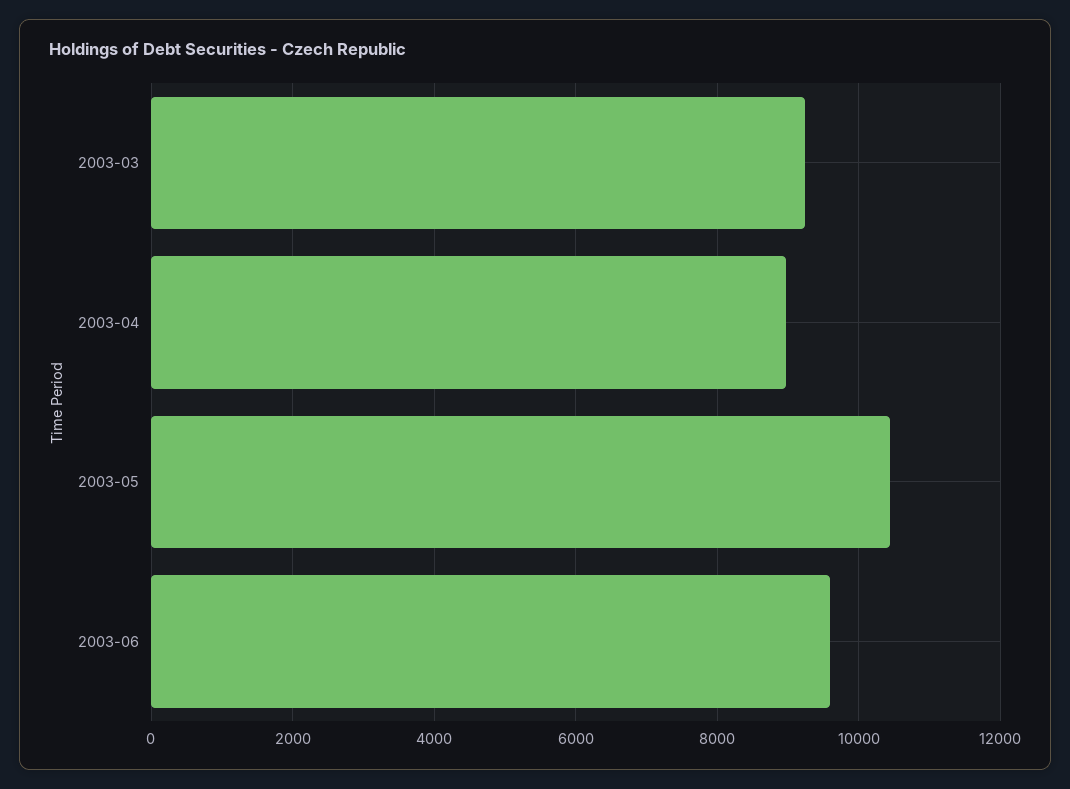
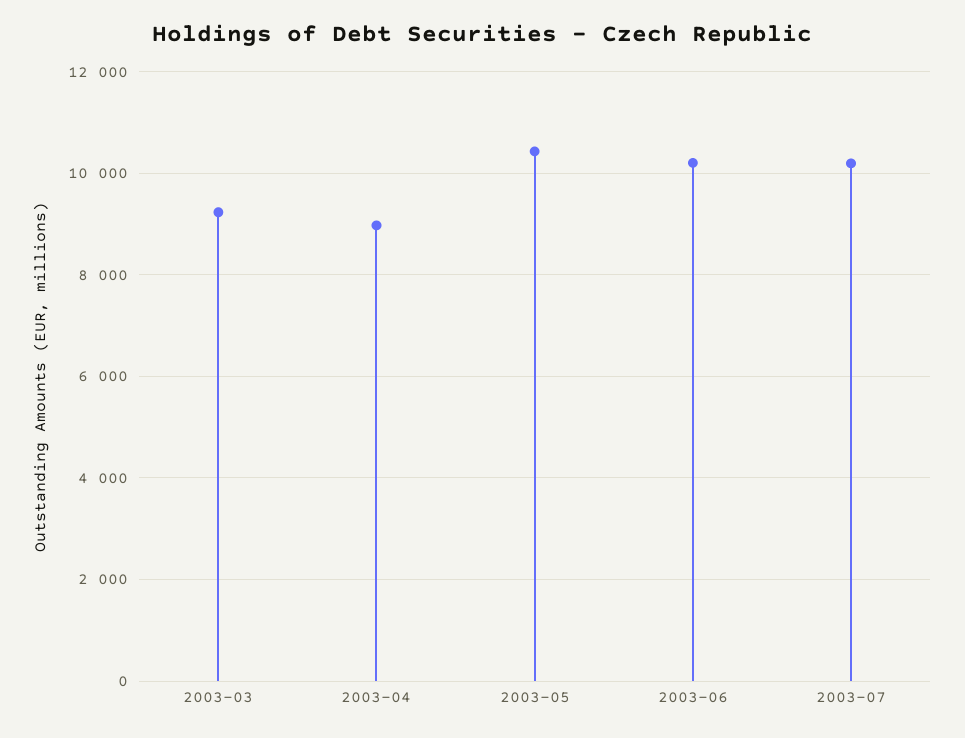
2003-06: 9600 -> 10200
2003-07: none -> 10200

